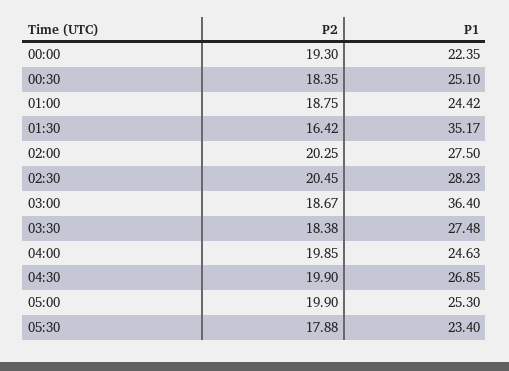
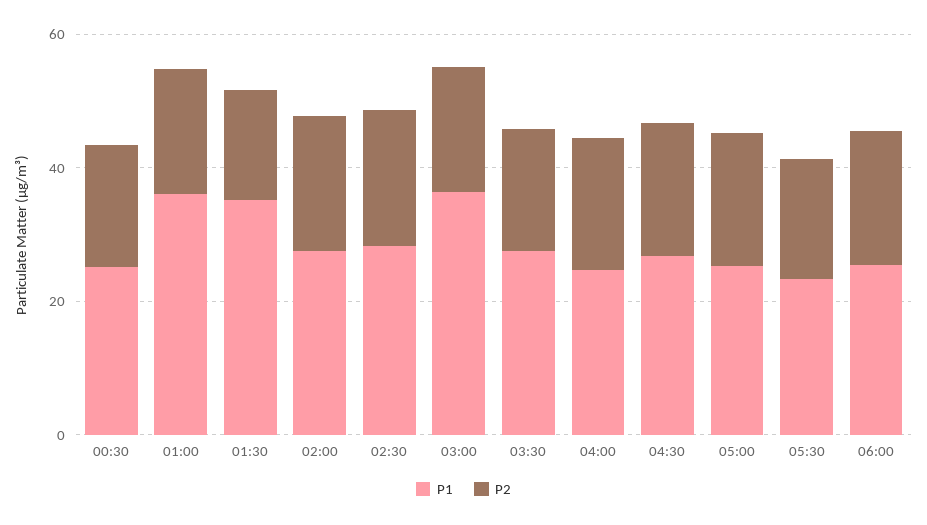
P2, 00:00: 19.3 -> none
P1, 00:00: 22.35 -> none
P1, 01:00: 24.42 -> 35
P1, 06:00: none -> 25
P2, 06:00: none -> 20

